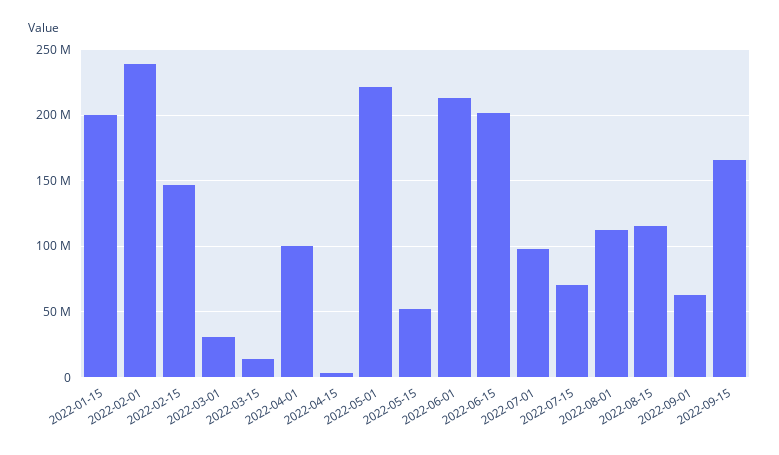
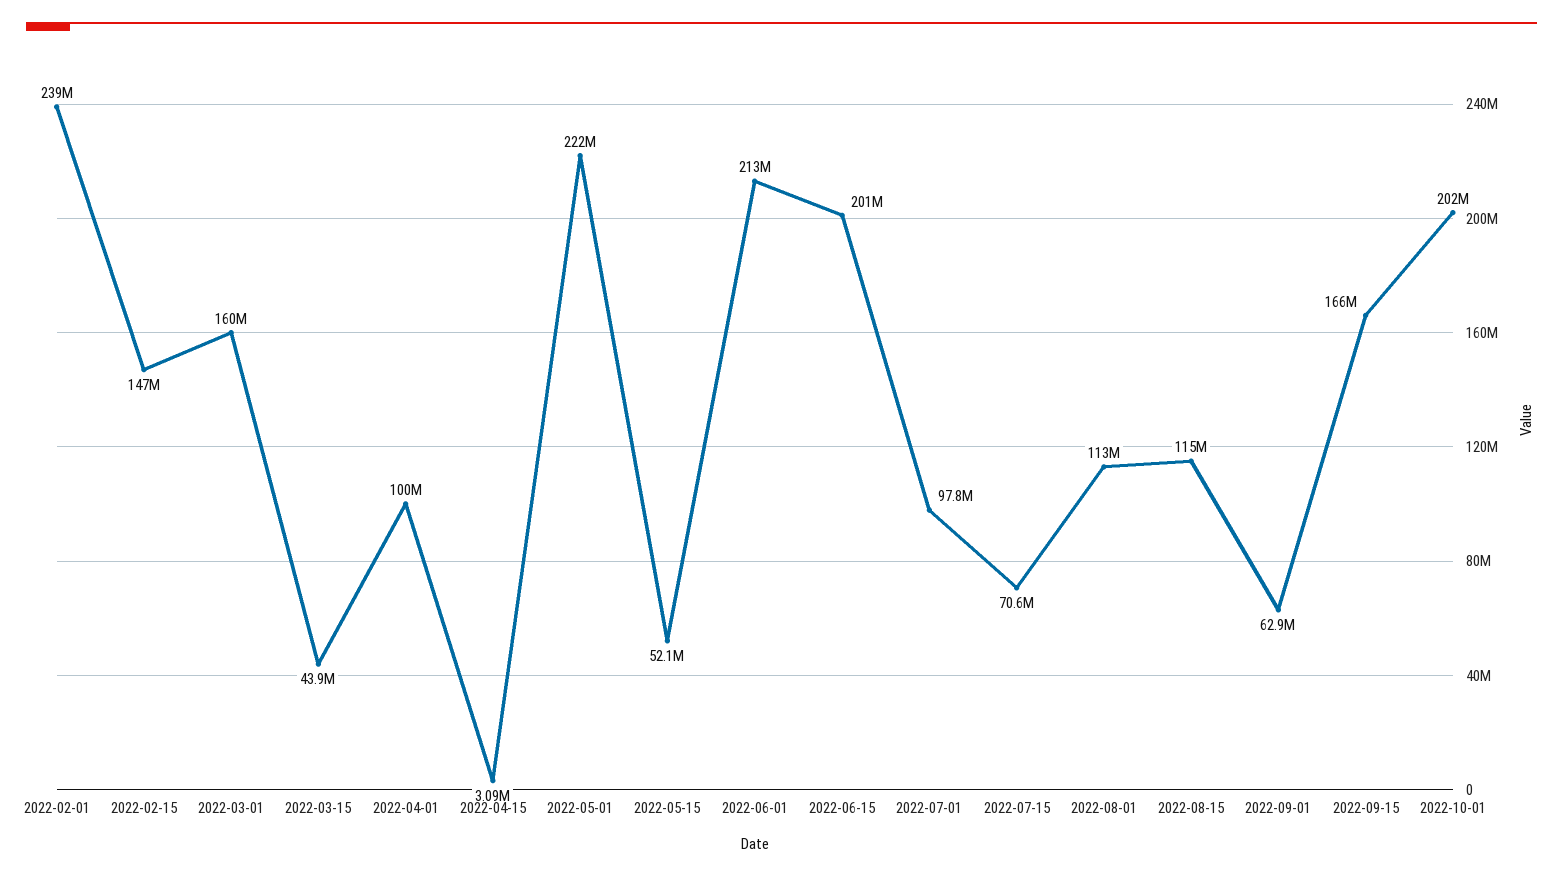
2022-01-15: 200000000 -> none
2022-03-01: 30000000 -> 160000000
2022-03-15: 15000000 -> 43900000
2022-10-01: none -> 202000000

